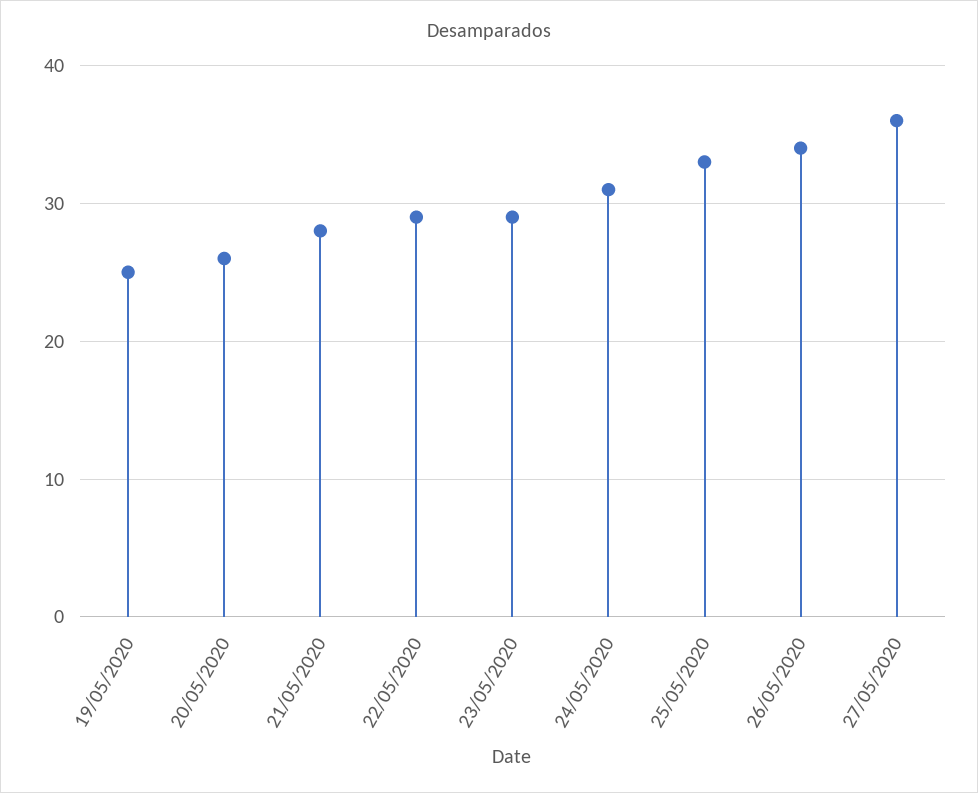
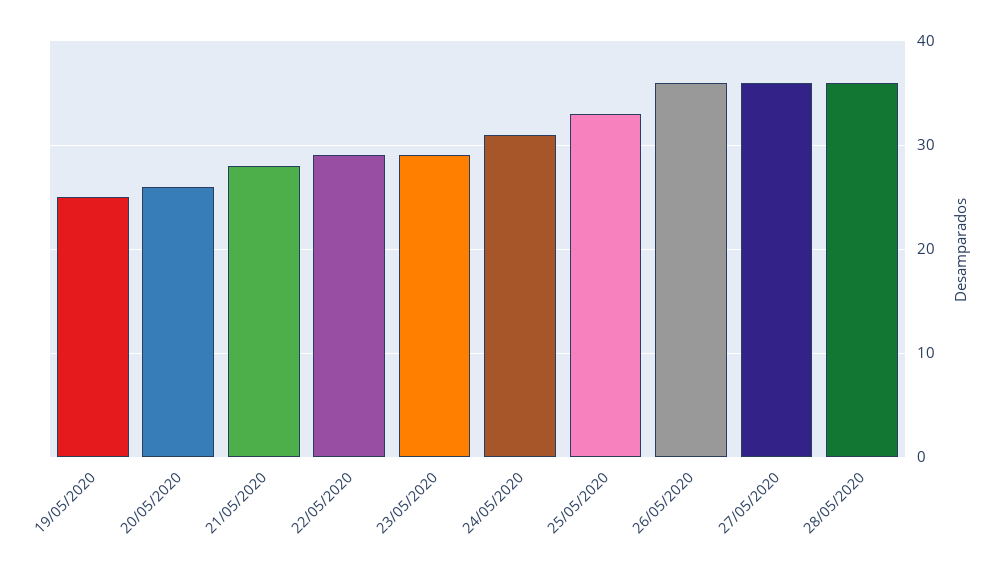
26/05/2020: 34 -> 36
28/05/2020: none -> 36

